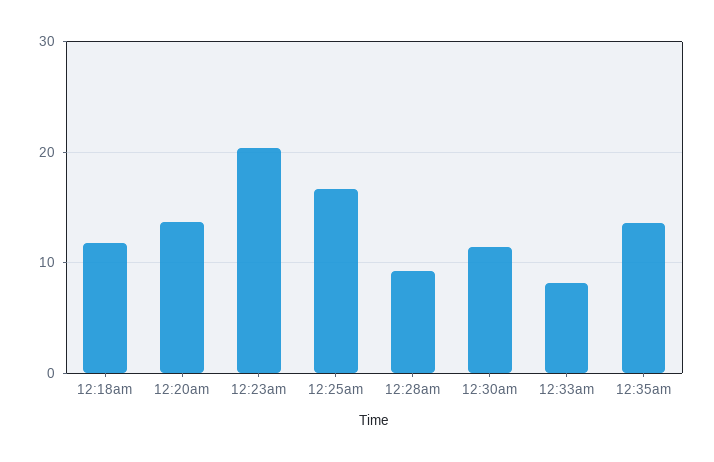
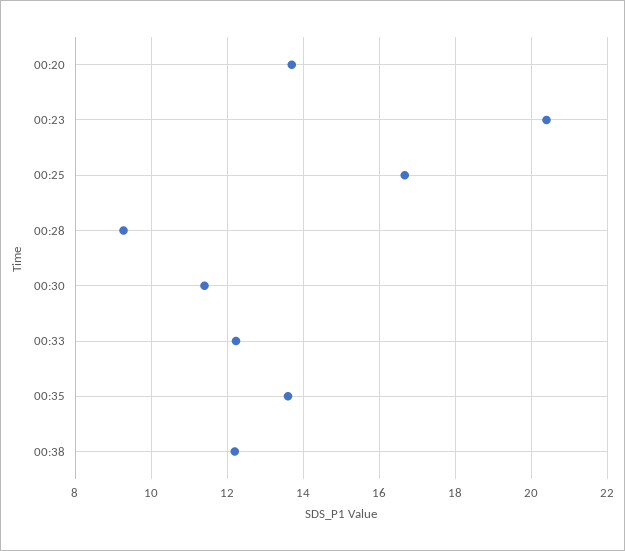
12:18am: 12 -> none
12:33am: 8 -> 12.2
00:38: none -> 12.2

